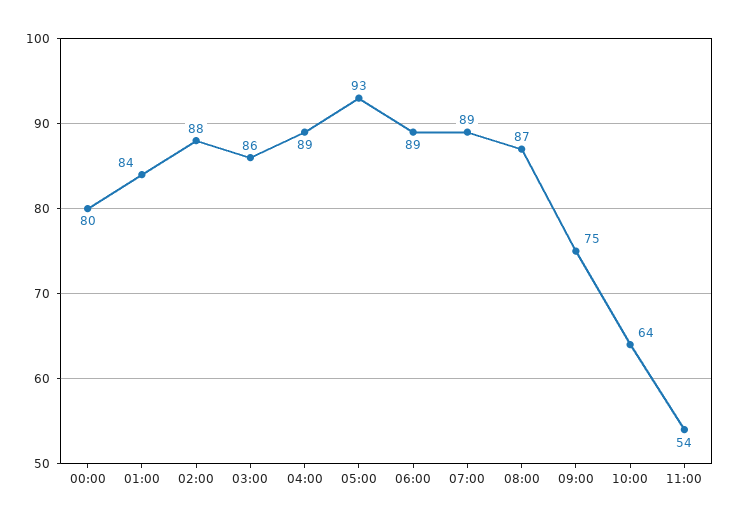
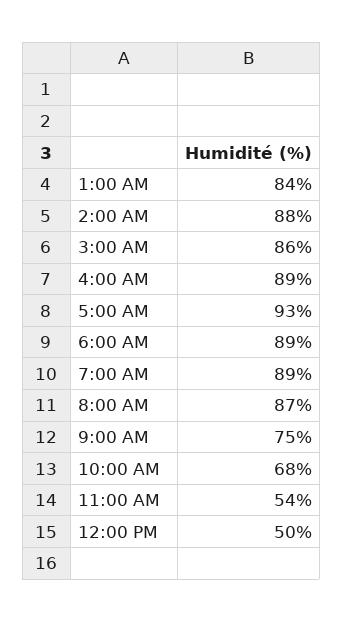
00:00: 80 -> none
10:00: 64 -> 68
12:00 PM: none -> 50

